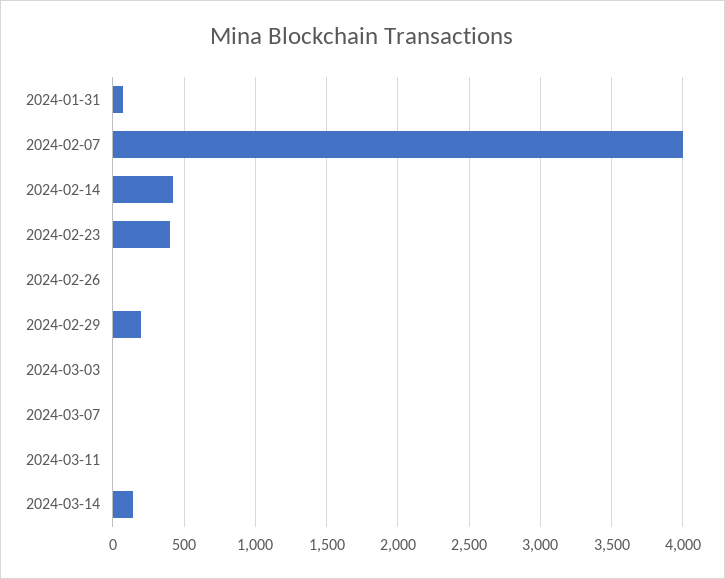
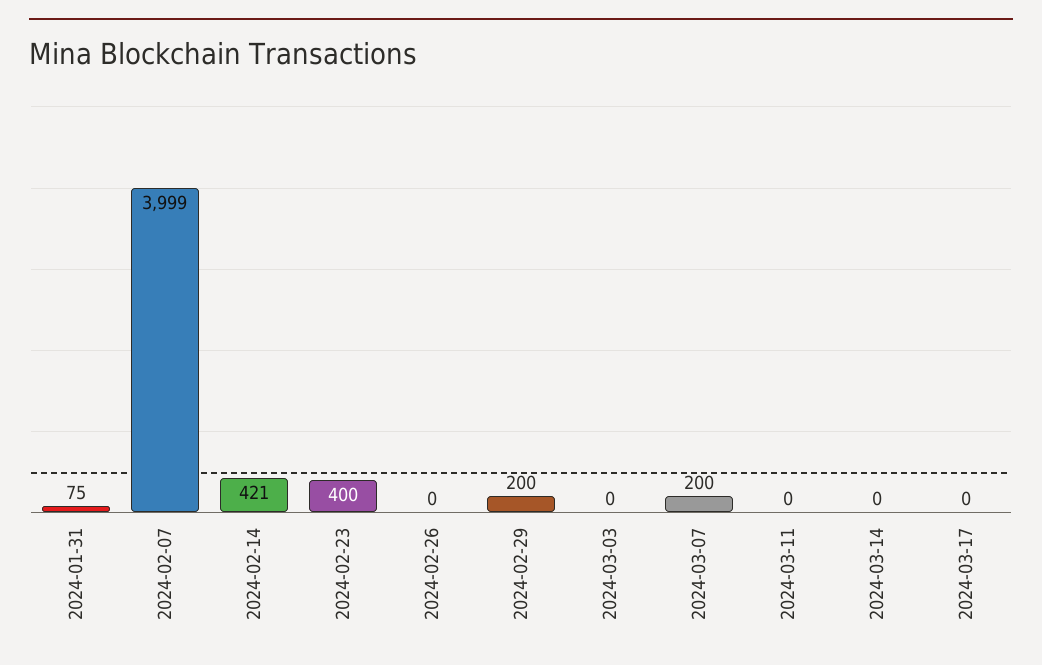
2024-03-07: 0 -> 200
2024-03-14: 150 -> 0
2024-03-17: none -> 0

